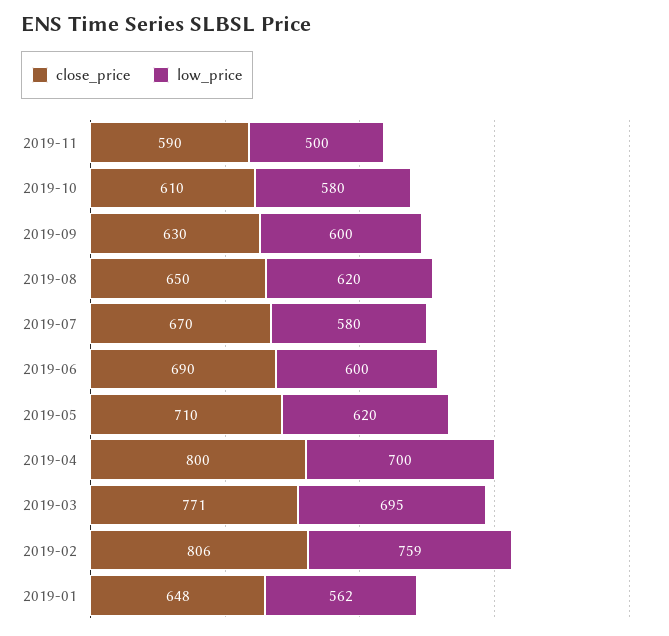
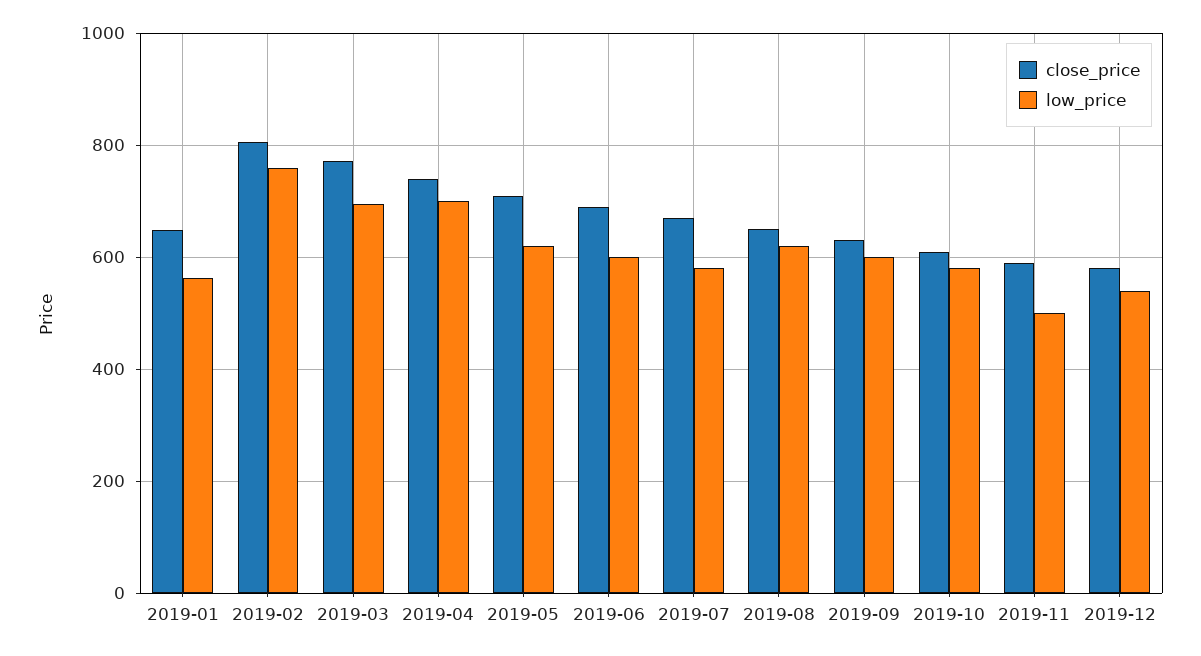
close_price, 2019-04: 800 -> 740
close_price, 2019-12: none -> 580
low_price, 2019-12: none -> 540

